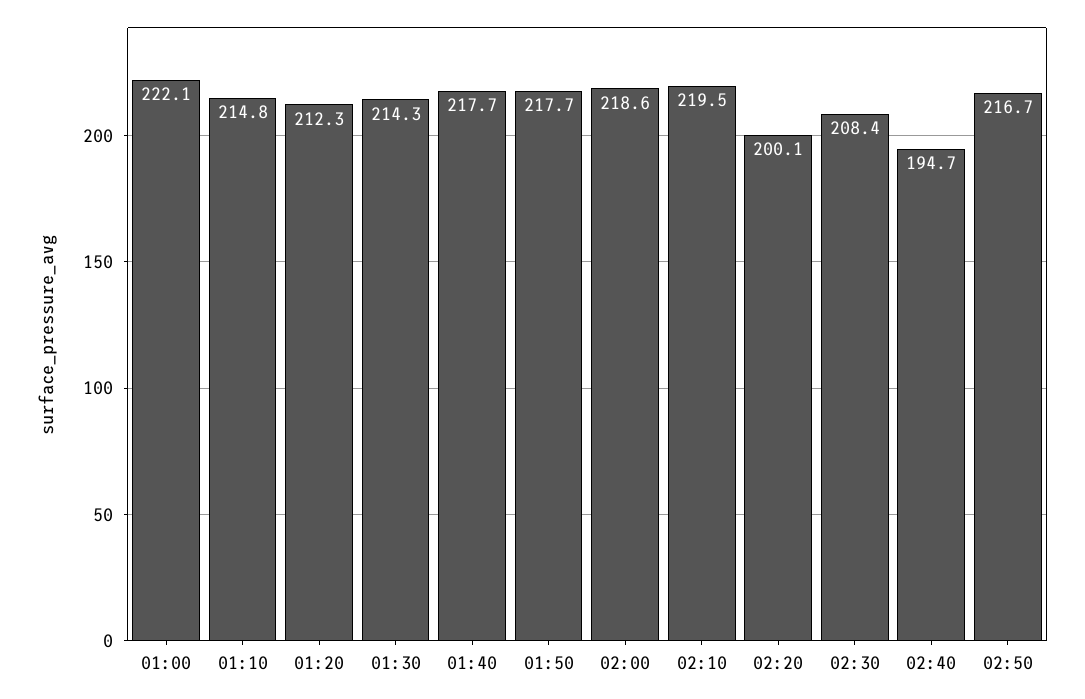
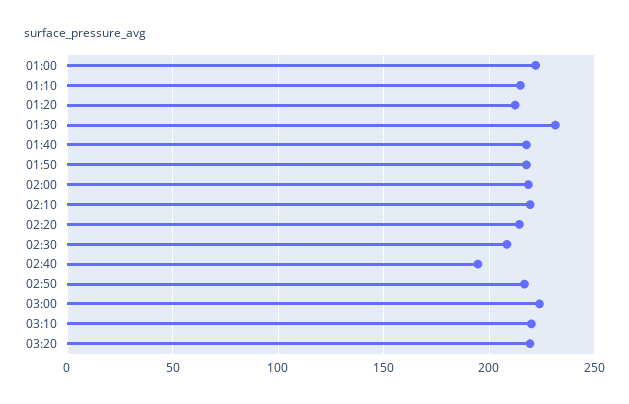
01:30: 214.3 -> 230
02:20: 200.1 -> 215
03:00: none -> 225
03:10: none -> 220
03:20: none -> 220

